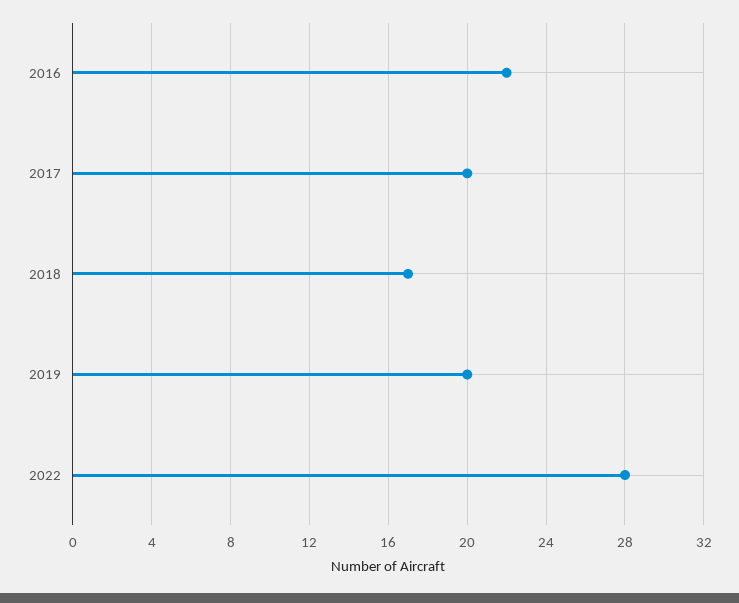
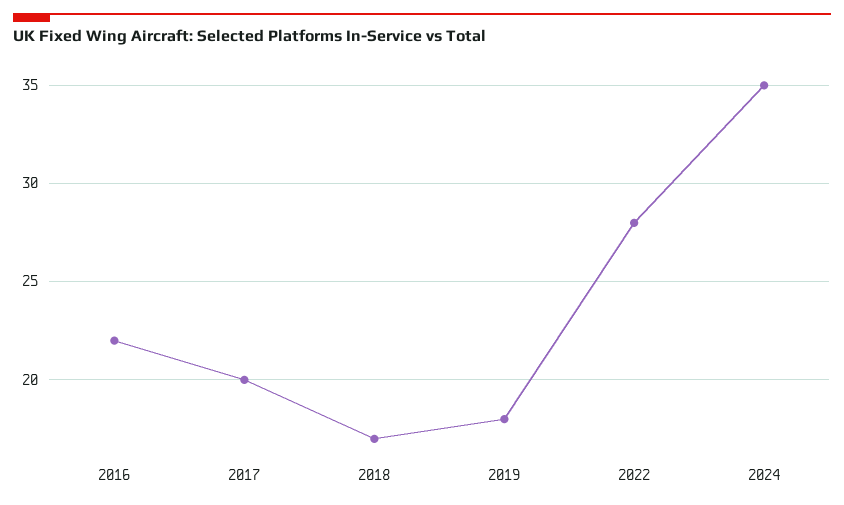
2019: 20 -> 18
2024: none -> 35

